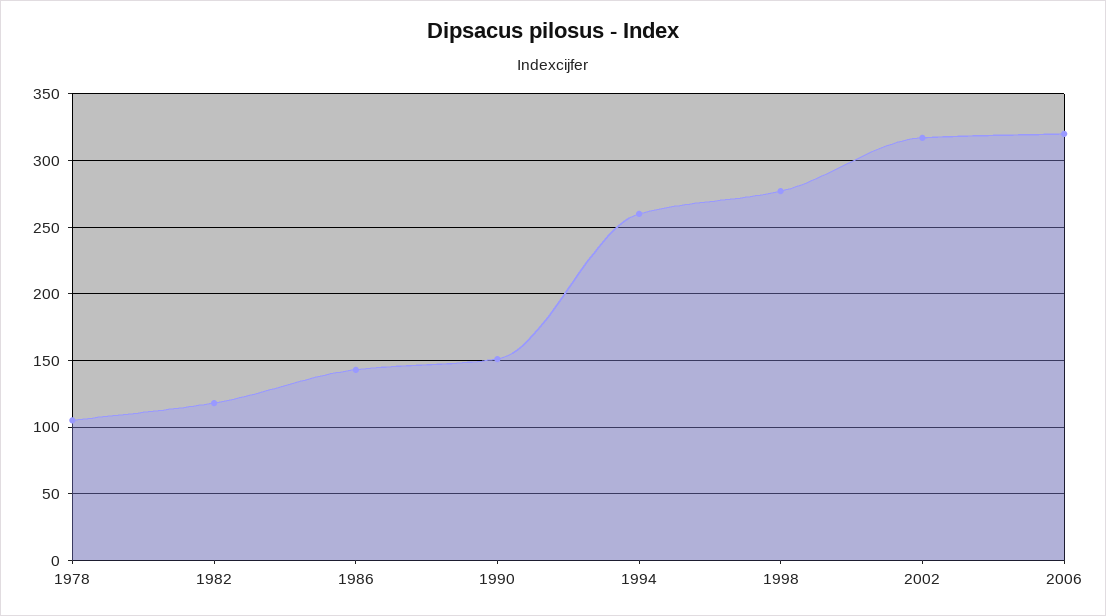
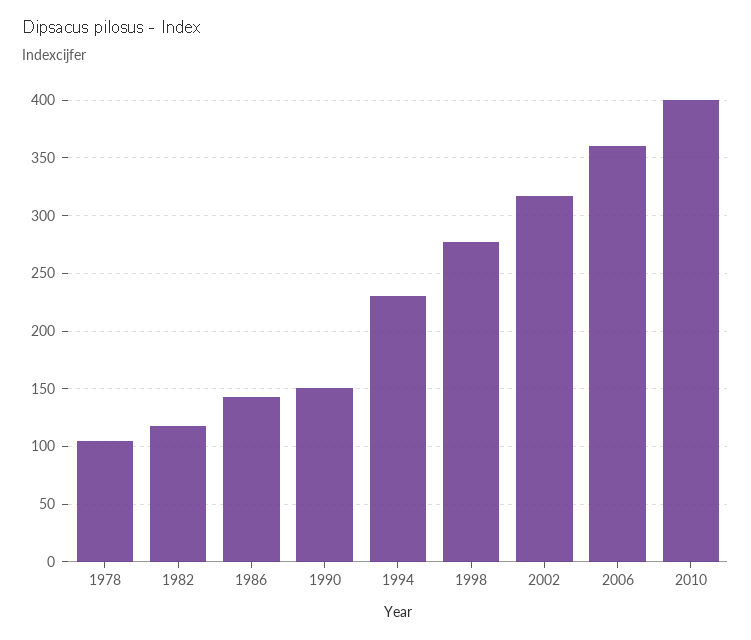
1994: 260 -> 230
2006: 320 -> 360
2010: none -> 400

